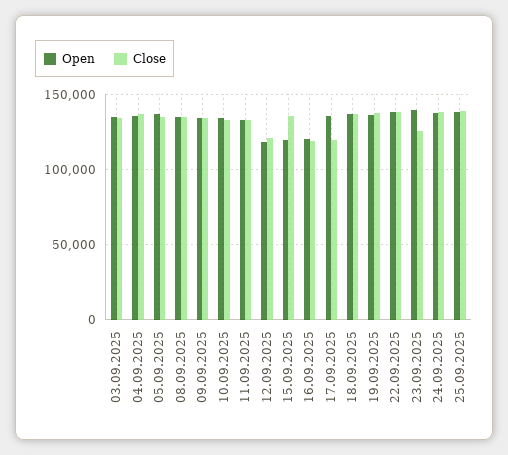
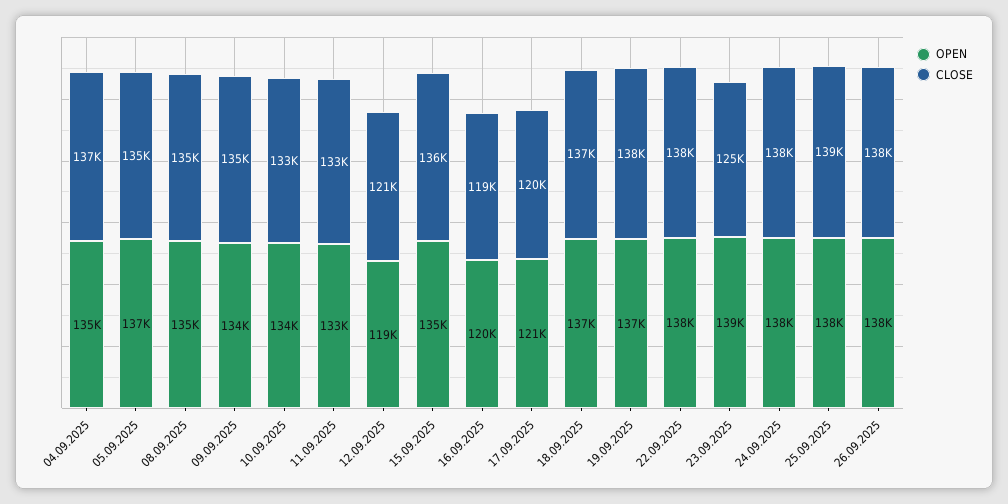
Open, 03.09.2025: 135000 -> none
Close, 03.09.2025: 135000 -> none
Open, 15.09.2025: 120000 -> 135000
Open, 17.09.2025: 135000 -> 121000
Open, 26.09.2025: none -> 138000
Close, 26.09.2025: none -> 138000

